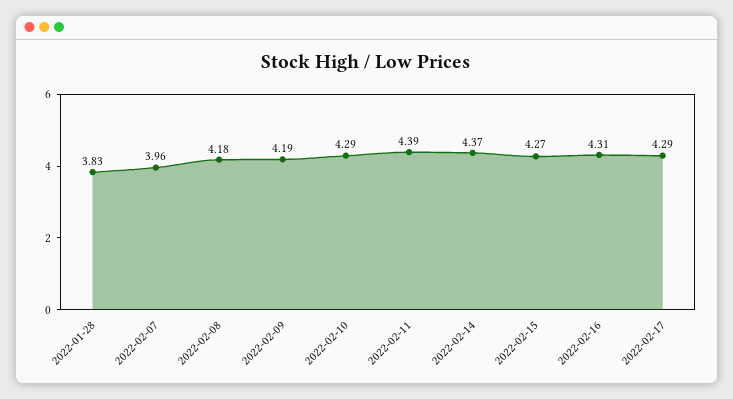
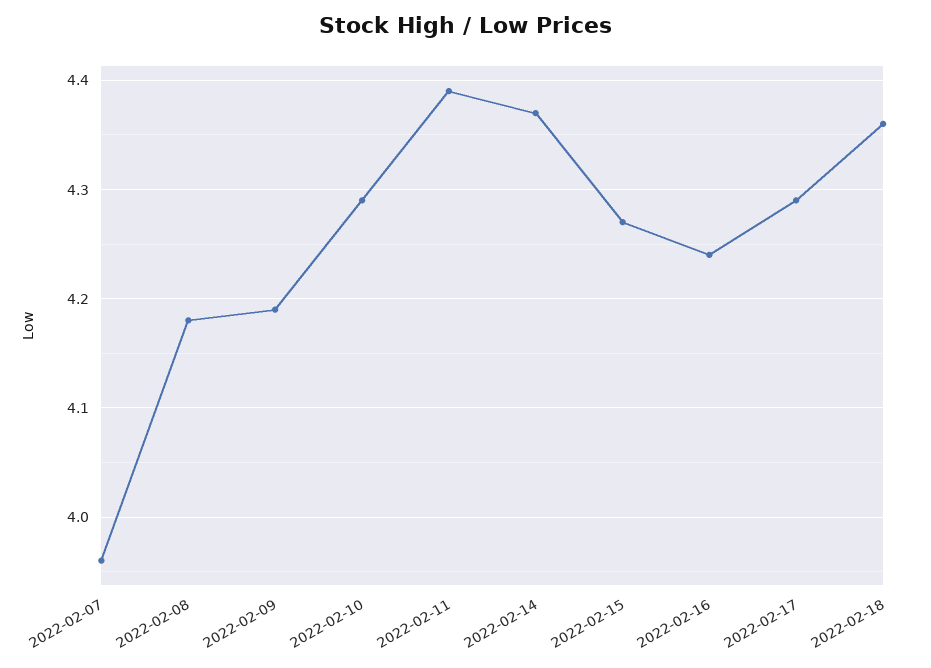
2022-01-28: 3.83 -> none
2022-02-16: 4.31 -> 4.24
2022-02-18: none -> 4.36

